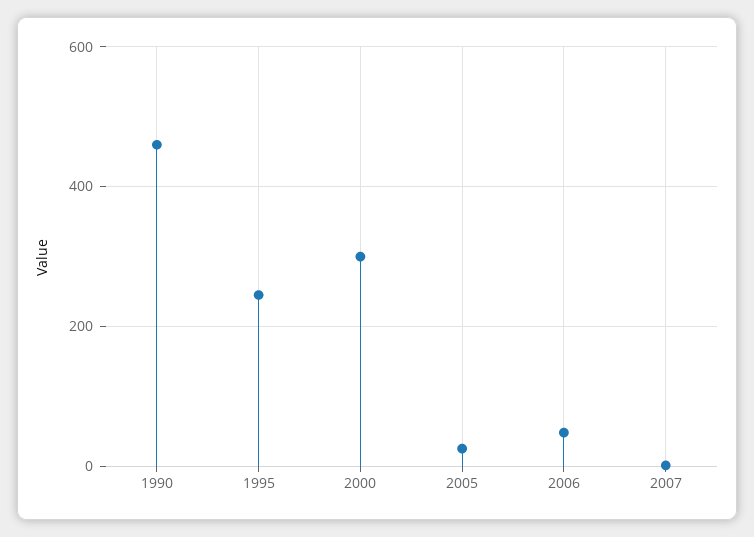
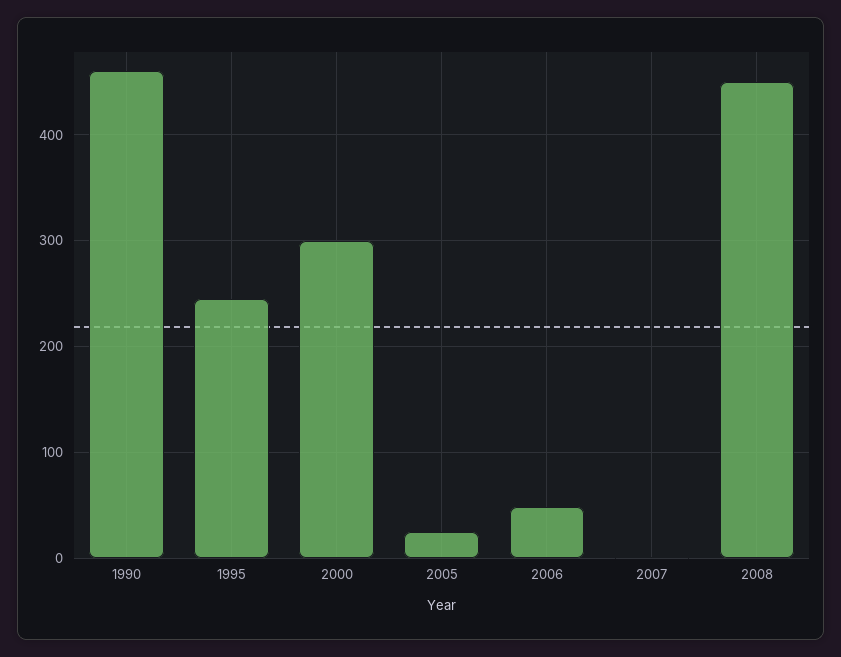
2008: none -> 450

